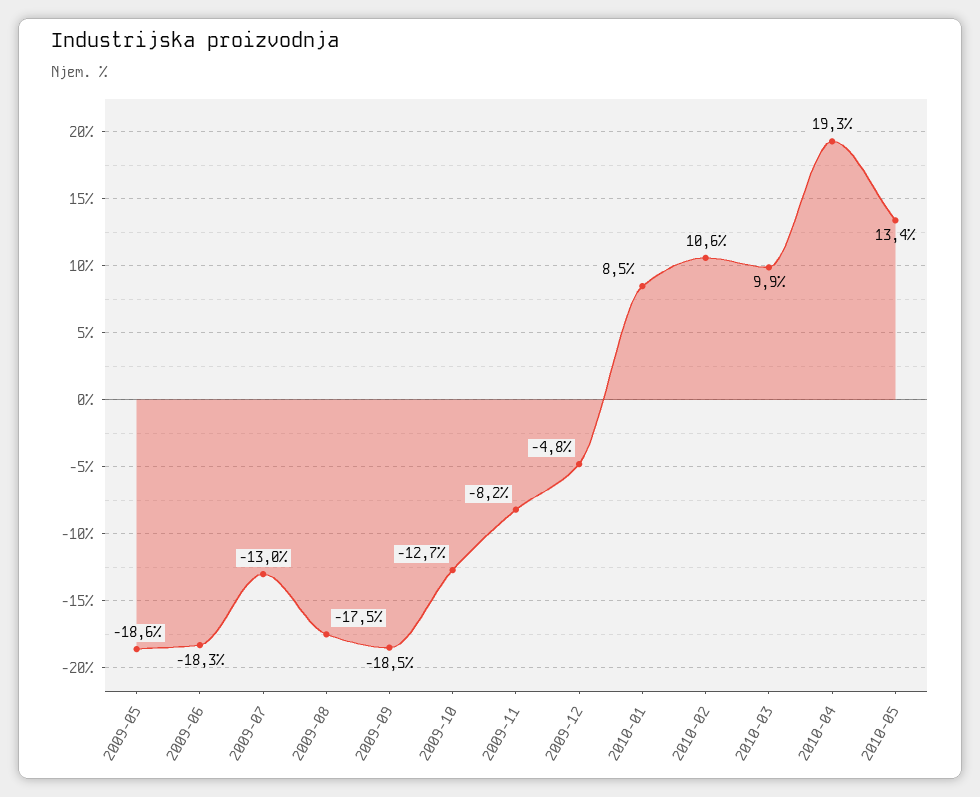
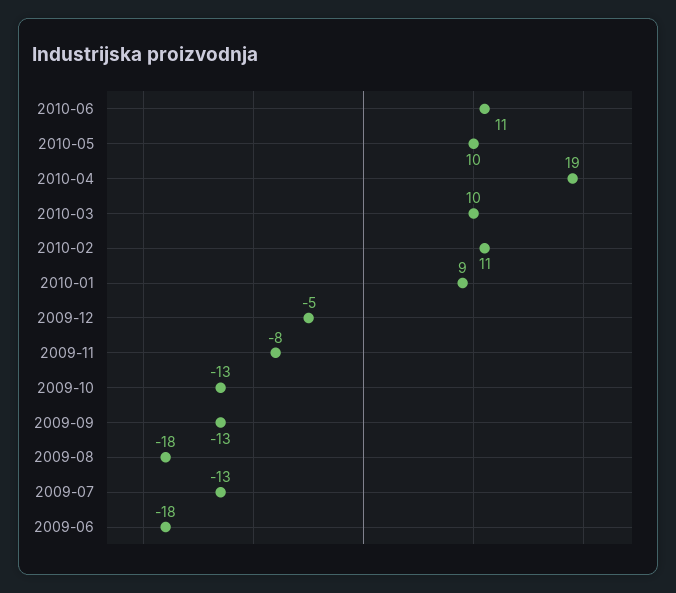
2009-05: -18.6 -> none
2009-09: -18.5 -> -13
2010-05: 13.4 -> 10
2010-06: none -> 11

